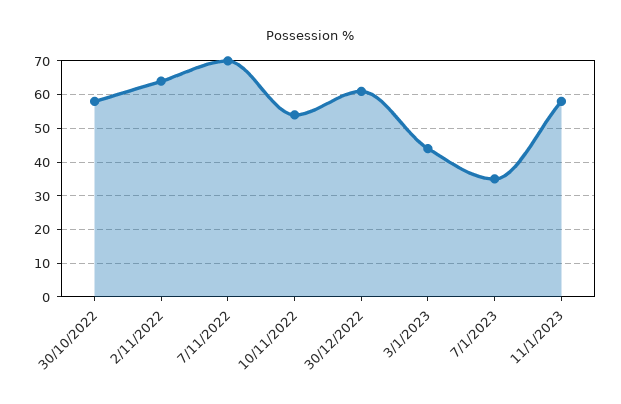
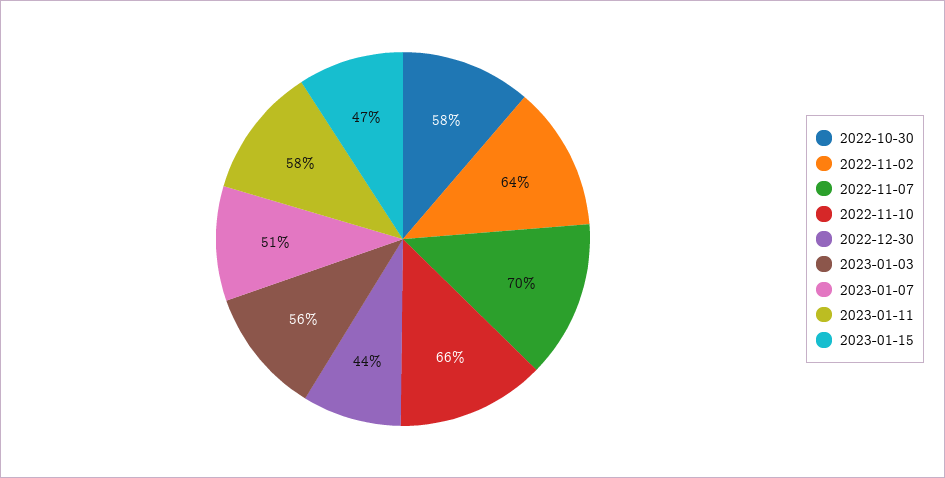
10/11/2022: 55 -> 66
30/12/2022: 60 -> 44
3/1/2023: 45 -> 56
7/1/2023: 35 -> 51
2023-01-15: none -> 47

